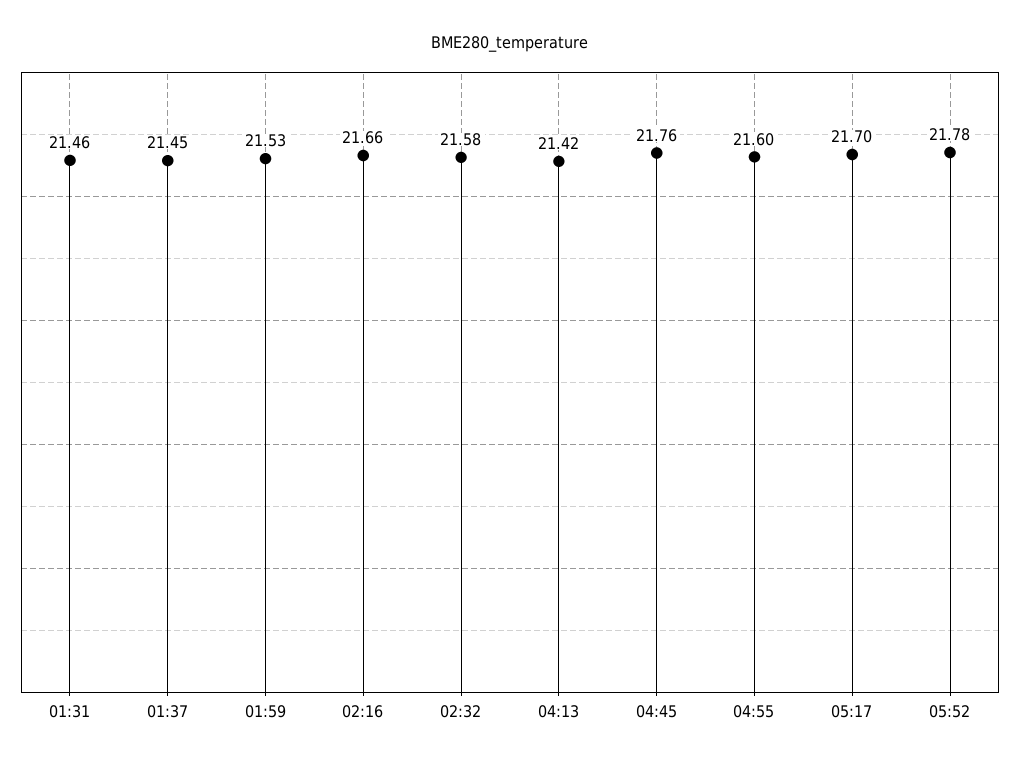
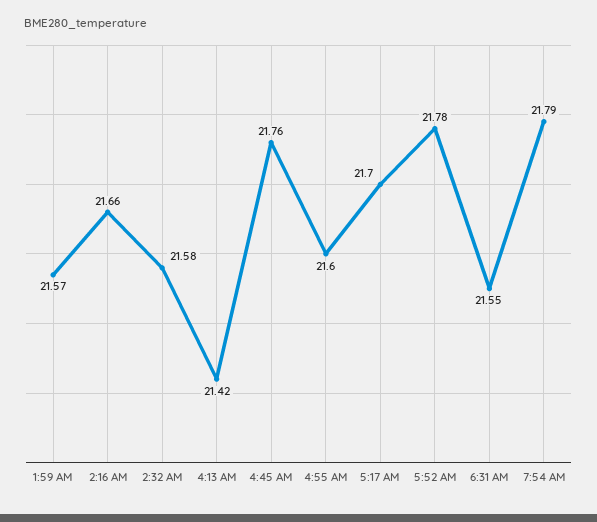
01:31: 21.46 -> none
01:37: 21.45 -> none
01:59: 21.53 -> 21.57
6:31 AM: none -> 21.55
7:54 AM: none -> 21.79

